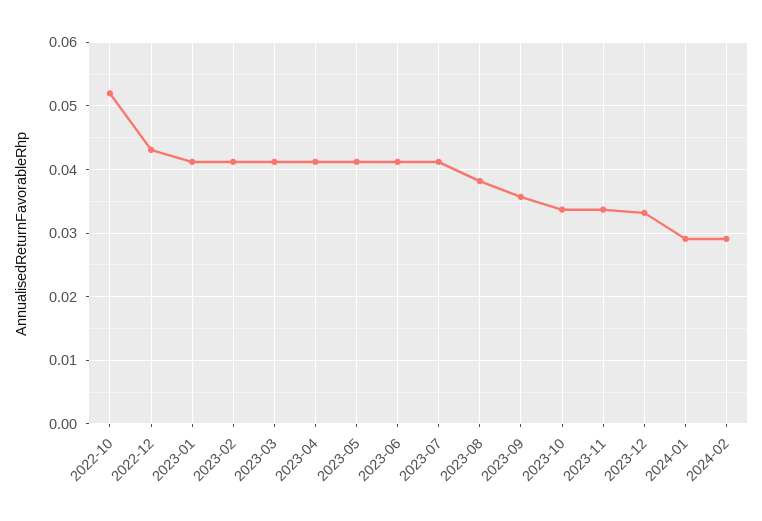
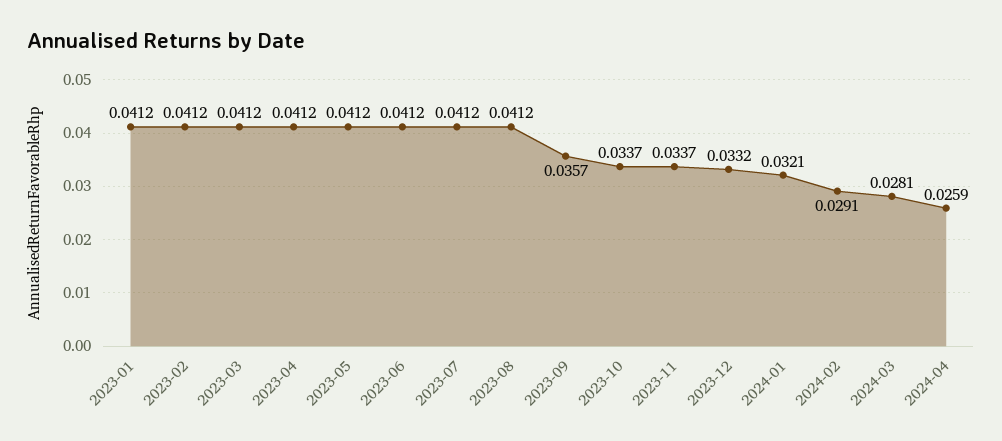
2022-10: 0.052 -> none
2022-12: 0.043 -> none
2023-08: 0.038 -> 0.0412
2024-01: 0.029 -> 0.0321
2024-03: none -> 0.0281
2024-04: none -> 0.0259

